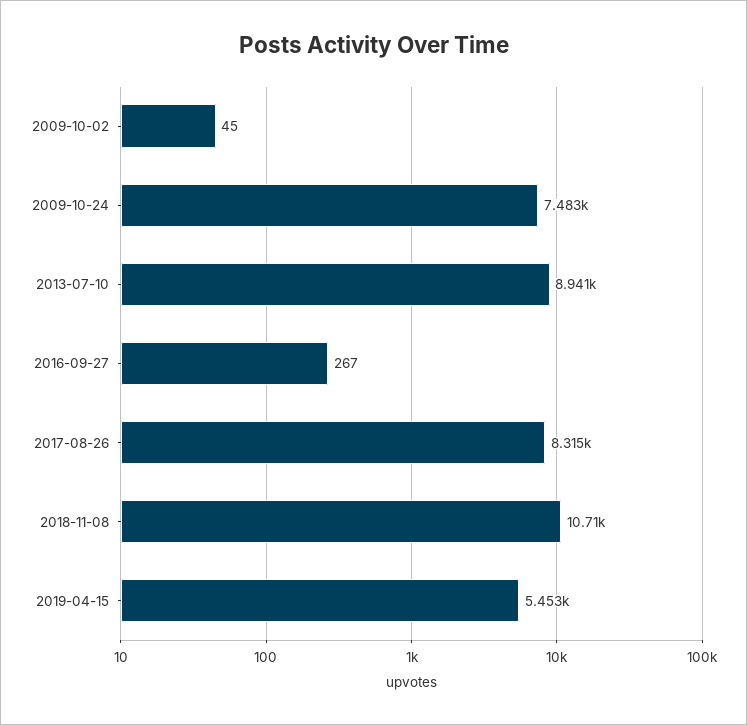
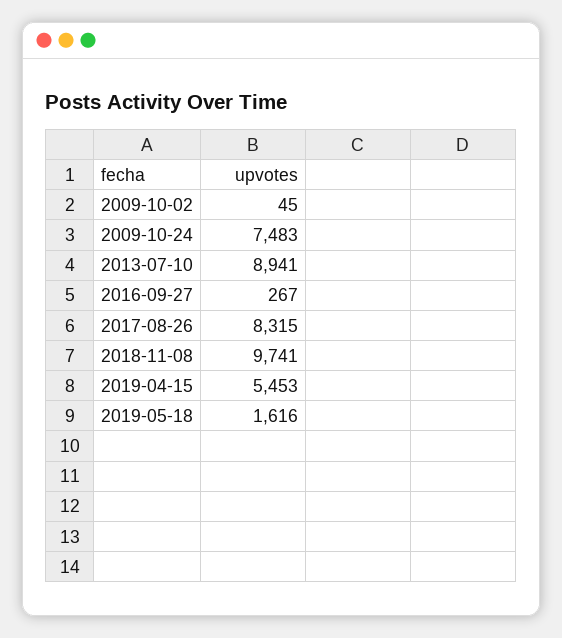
2018-11-08: 10710 -> 9741
2019-05-18: none -> 1616

